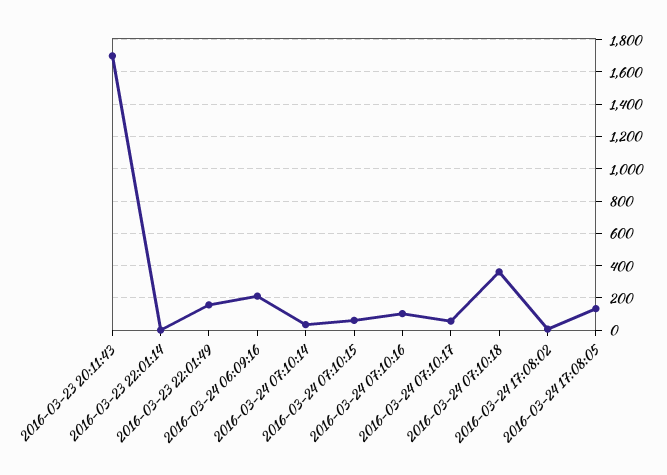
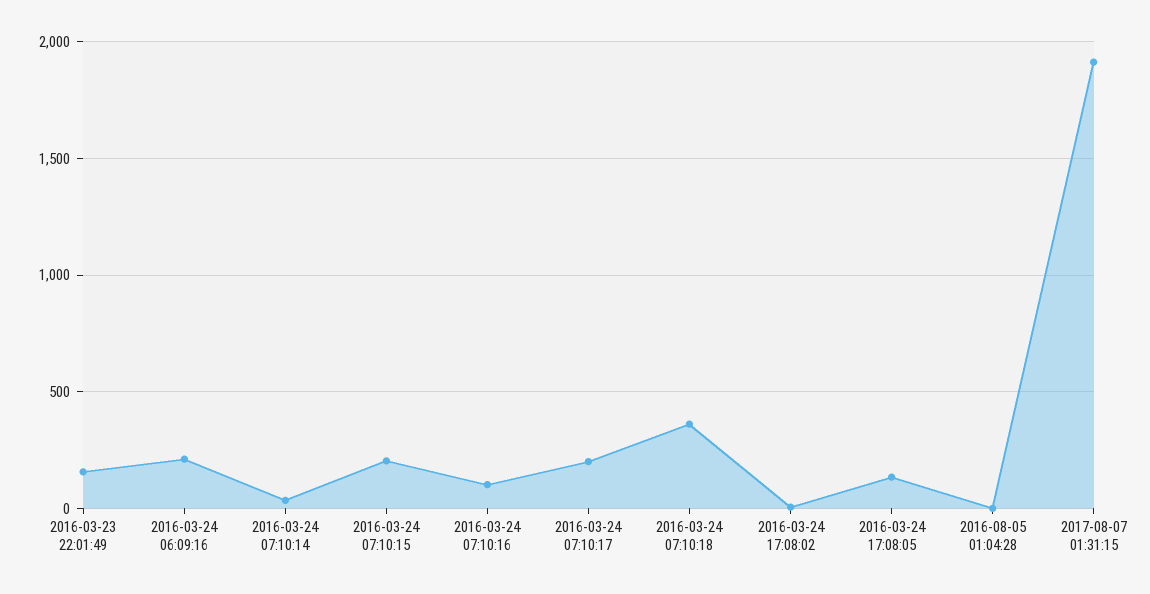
2016-03-23 20:11:43: 1700 -> none
2016-03-23 22:01:14: 0 -> none
2016-03-24 07:10:15: 50 -> 200
2016-03-24 07:10:17: 50 -> 200
2016-08-05 01:04:28: none -> 0
2017-08-07 01:31:15: none -> 1900

